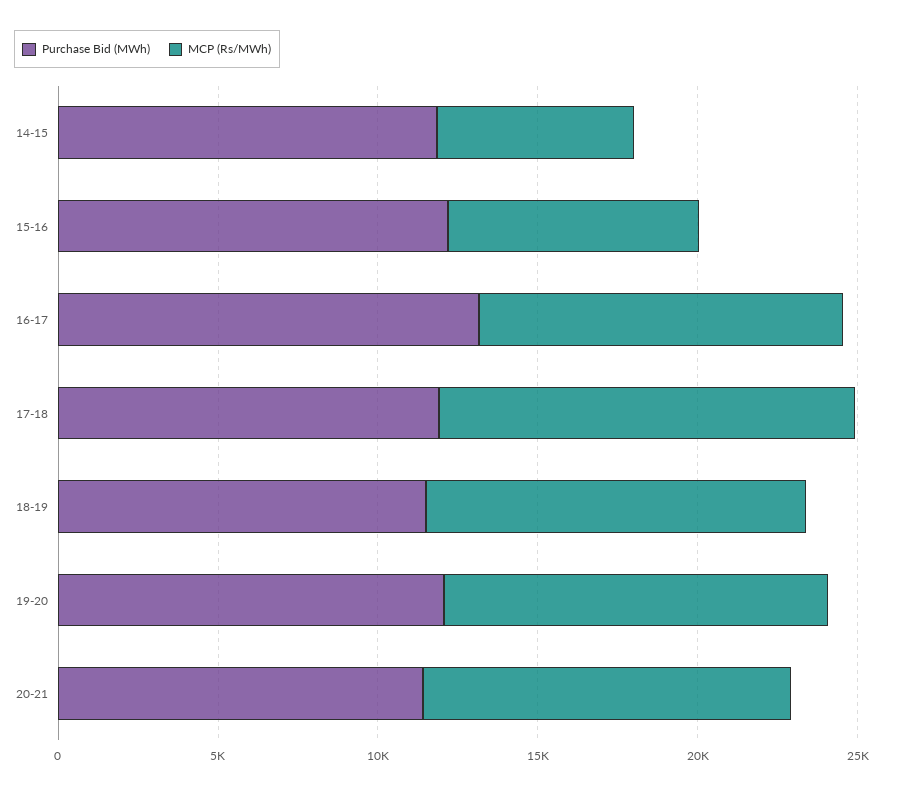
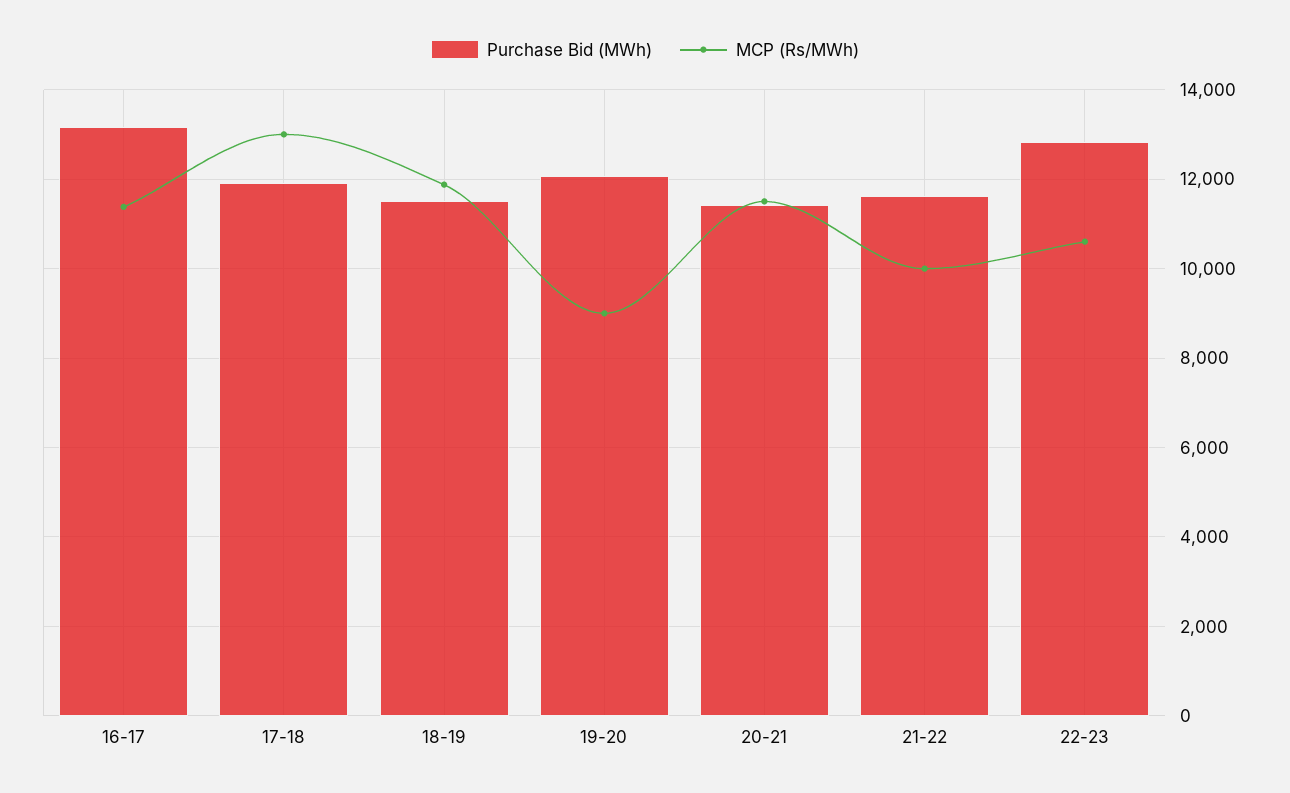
Purchase Bid (MWh), 14-15: 12000 -> none
MCP (Rs/MWh), 14-15: 6000 -> none
Purchase Bid (MWh), 15-16: 12000 -> none
MCP (Rs/MWh), 15-16: 8000 -> none
MCP (Rs/MWh), 19-20: 12000 -> 9000
Purchase Bid (MWh), 21-22: none -> 11600
MCP (Rs/MWh), 21-22: none -> 10000
Purchase Bid (MWh), 22-23: none -> 12800
MCP (Rs/MWh), 22-23: none -> 10600

